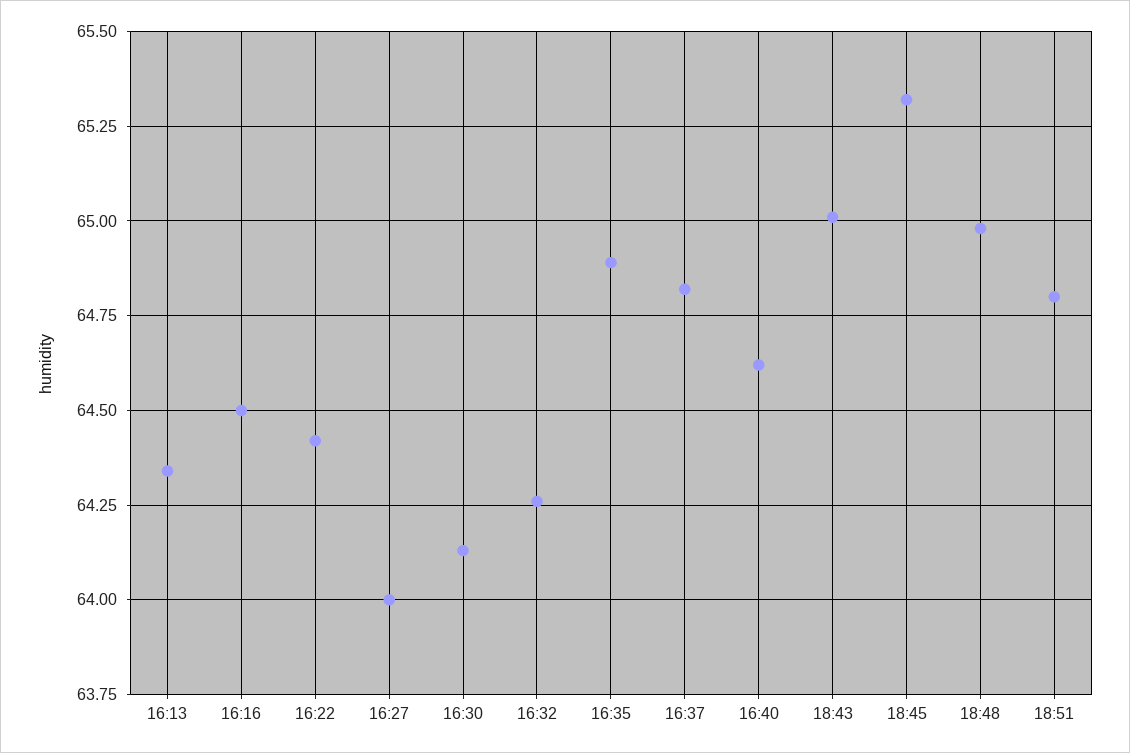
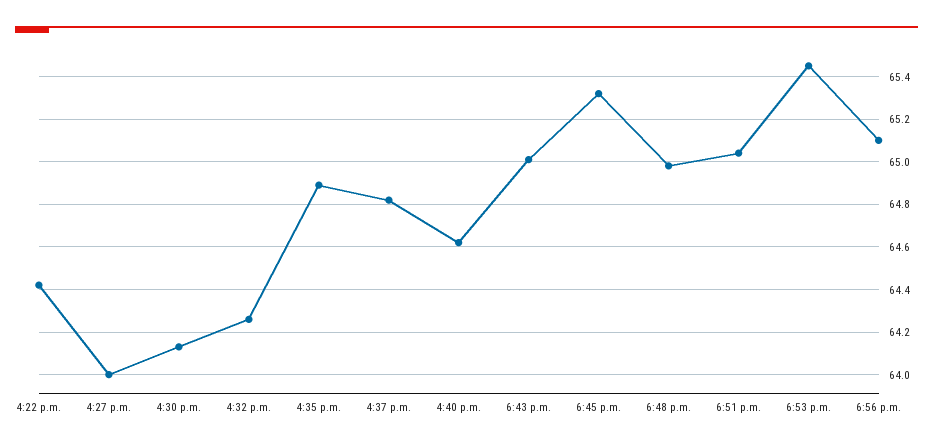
16:13: 64.35 -> none
16:16: 64.5 -> none
18:51: 64.8 -> 65.05
6:53 p.m.: none -> 65.45
6:56 p.m.: none -> 65.1

